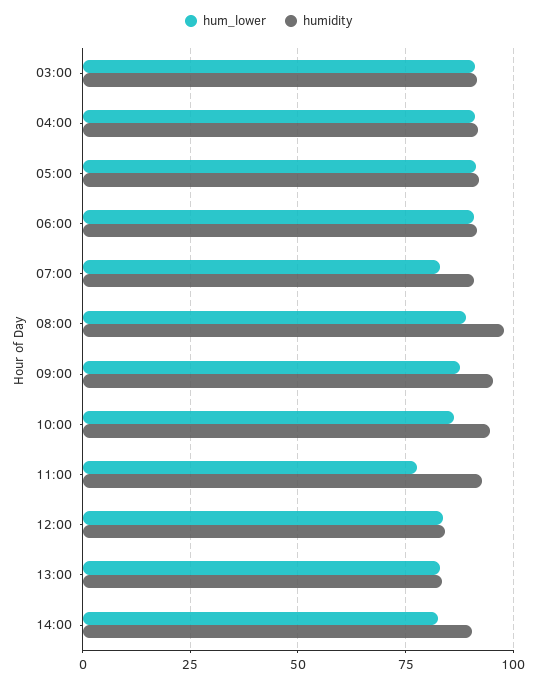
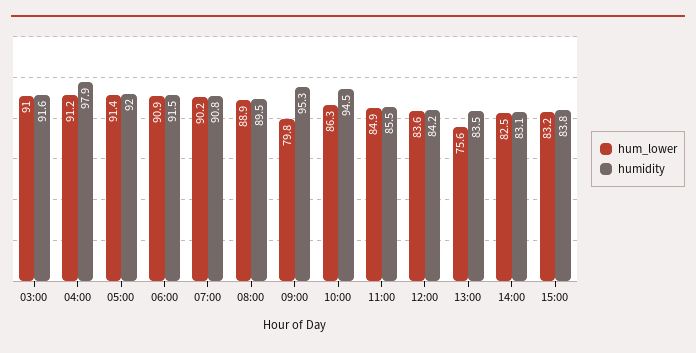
humidity, 04:00: 92.5 -> 97.9
hum_lower, 07:00: 82.5 -> 90.2
humidity, 08:00: 97.5 -> 89.5
hum_lower, 09:00: 87.5 -> 79.8
hum_lower, 11:00: 77.5 -> 84.9
humidity, 11:00: 92.5 -> 85.5
hum_lower, 13:00: 82.5 -> 75.6
humidity, 14:00: 90 -> 83.1
hum_lower, 15:00: none -> 83.2
humidity, 15:00: none -> 83.8

